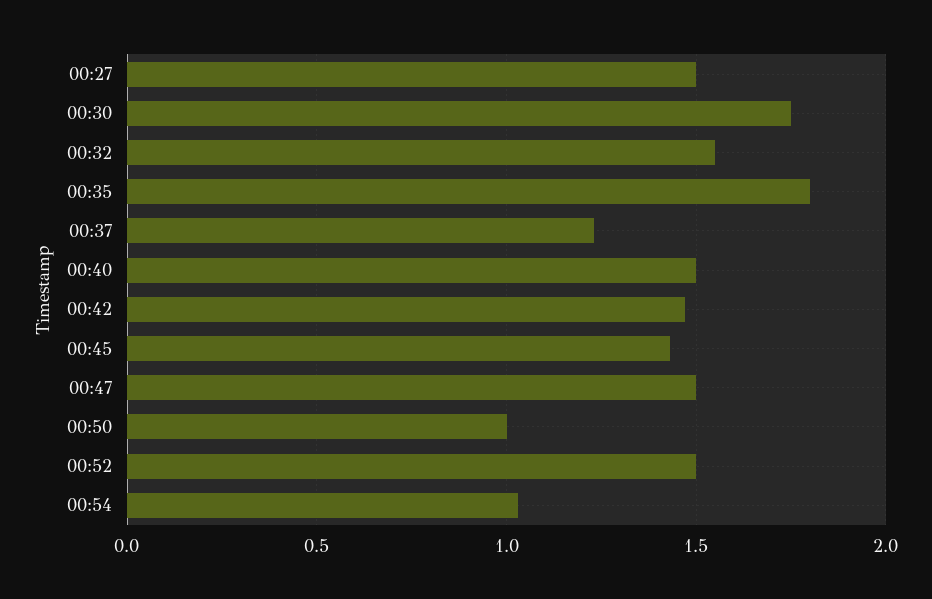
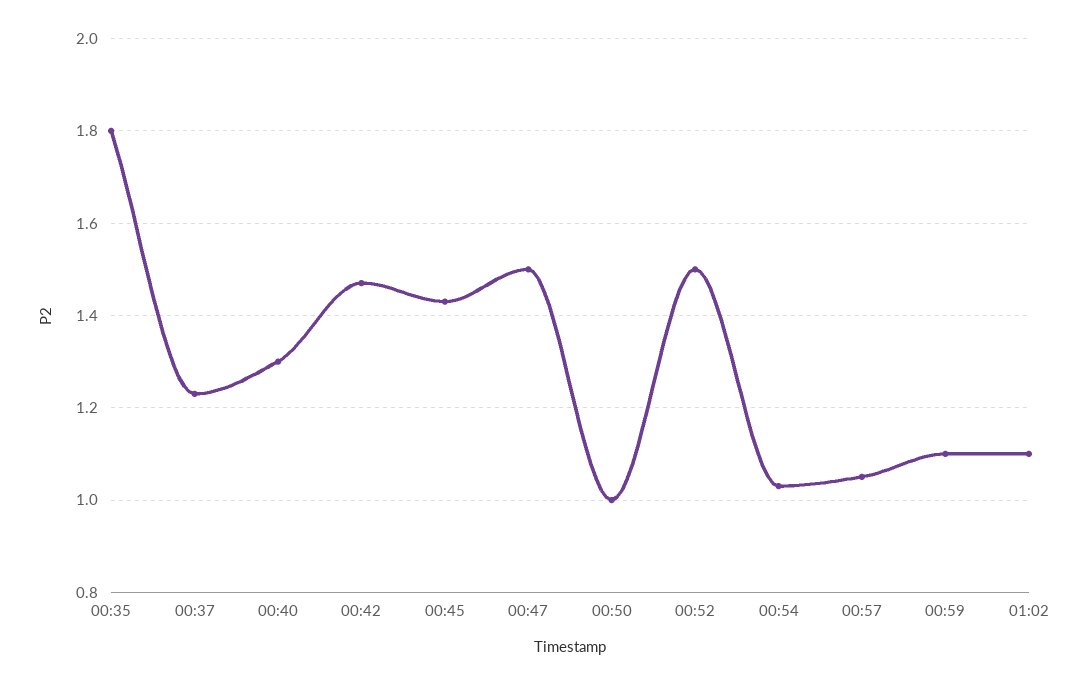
00:27: 1.5 -> none
00:30: 1.75 -> none
00:32: 1.55 -> none
00:40: 1.5 -> 1.3
00:57: none -> 1.05
00:59: none -> 1.1
01:02: none -> 1.1

